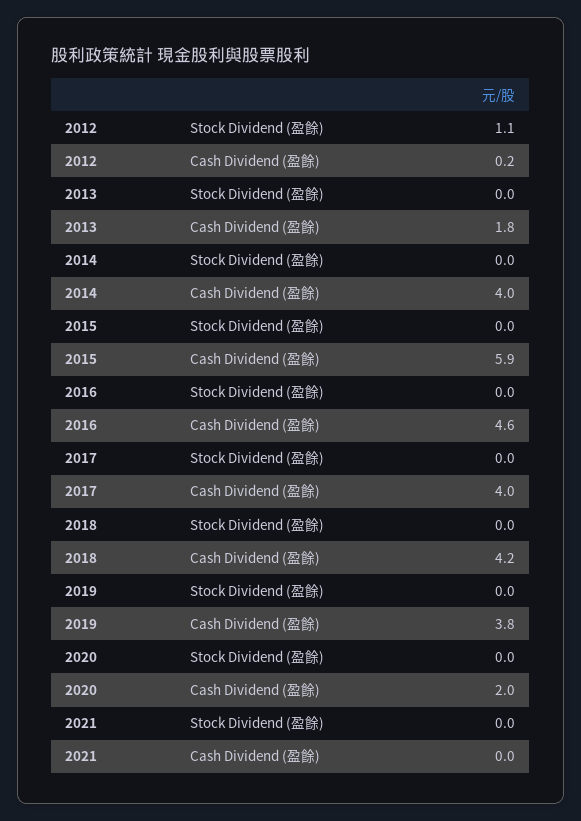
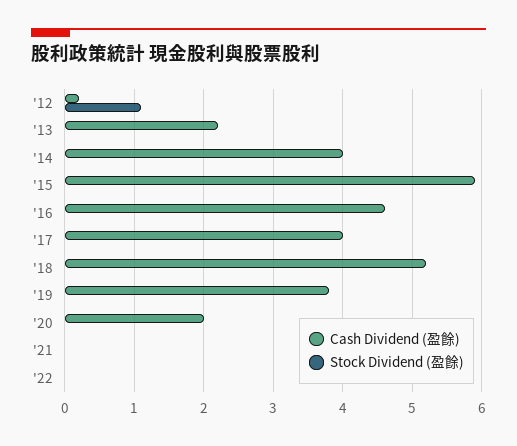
Cash Dividend (盈餘), 2013: 1.8 -> 2.2
Cash Dividend (盈餘), 2018: 4.2 -> 5.2
Cash Dividend (盈餘), '22: none -> 0
Stock Dividend (盈餘), '22: none -> 0

